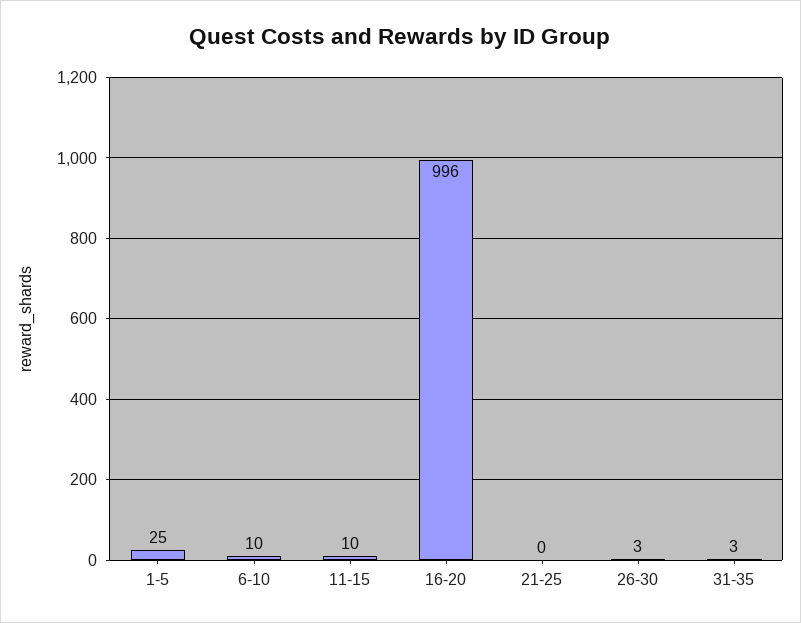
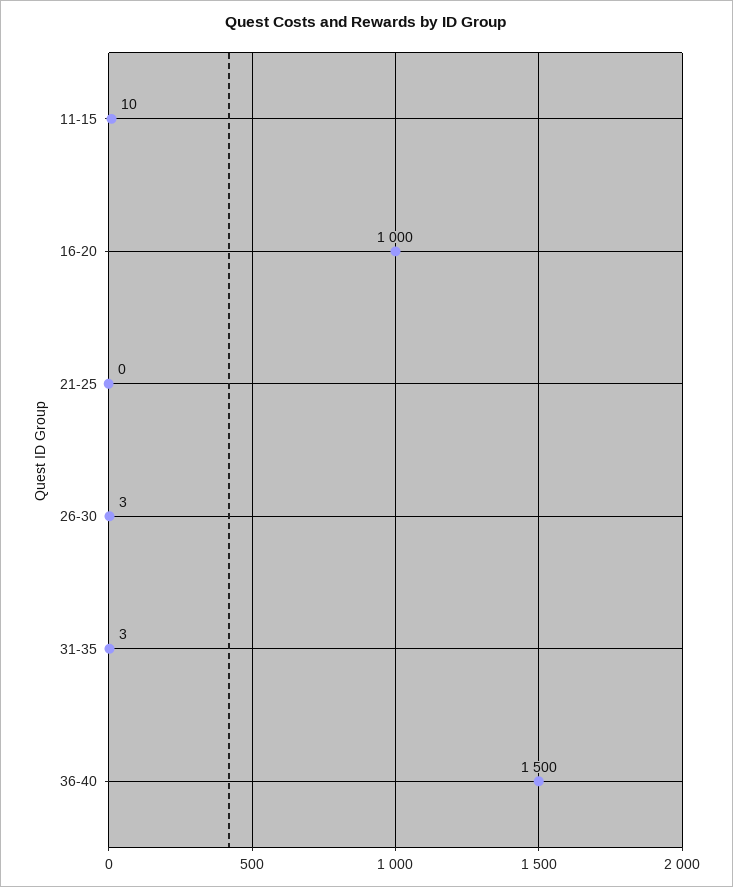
1-5: 25 -> none
6-10: 10 -> none
16-20: 996 -> 1000
36-40: none -> 1500

